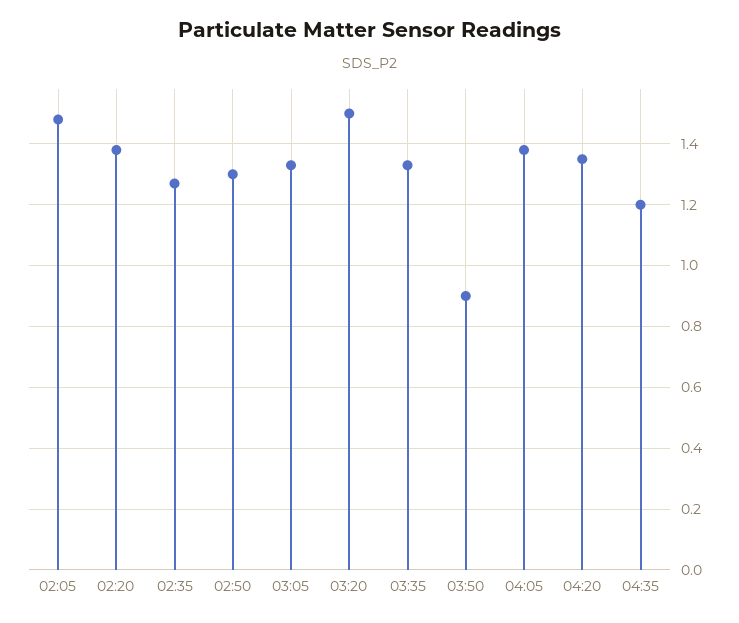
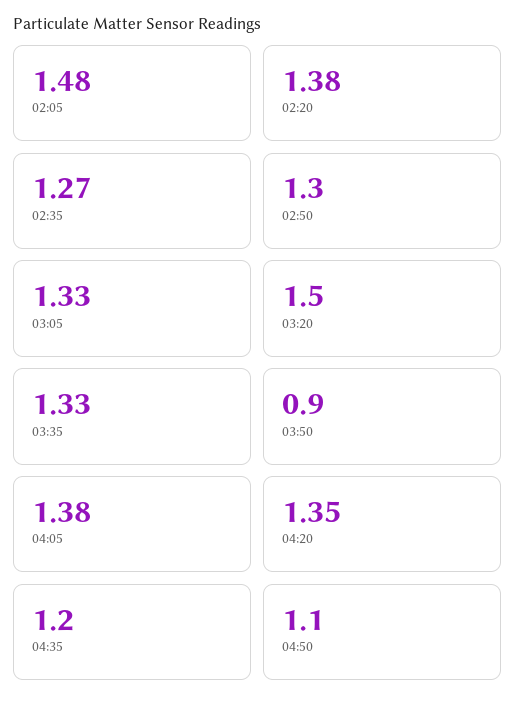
04:50: none -> 1.1

